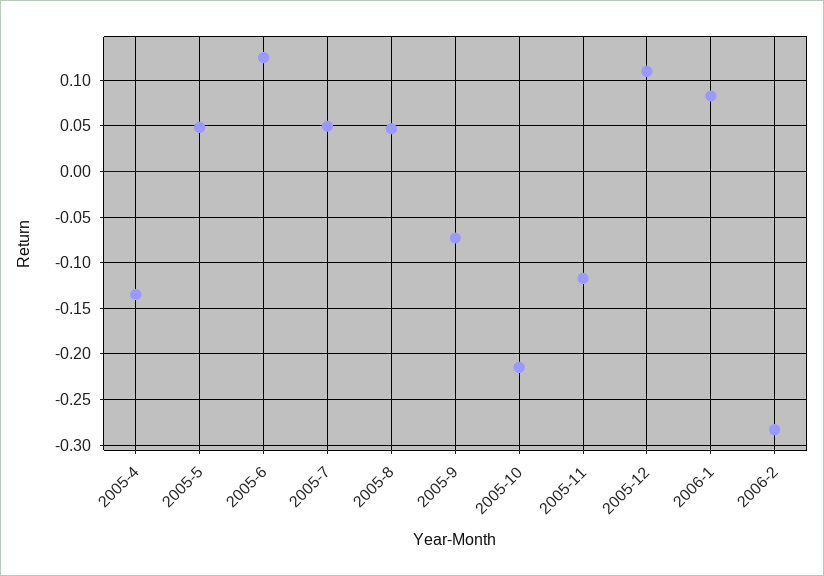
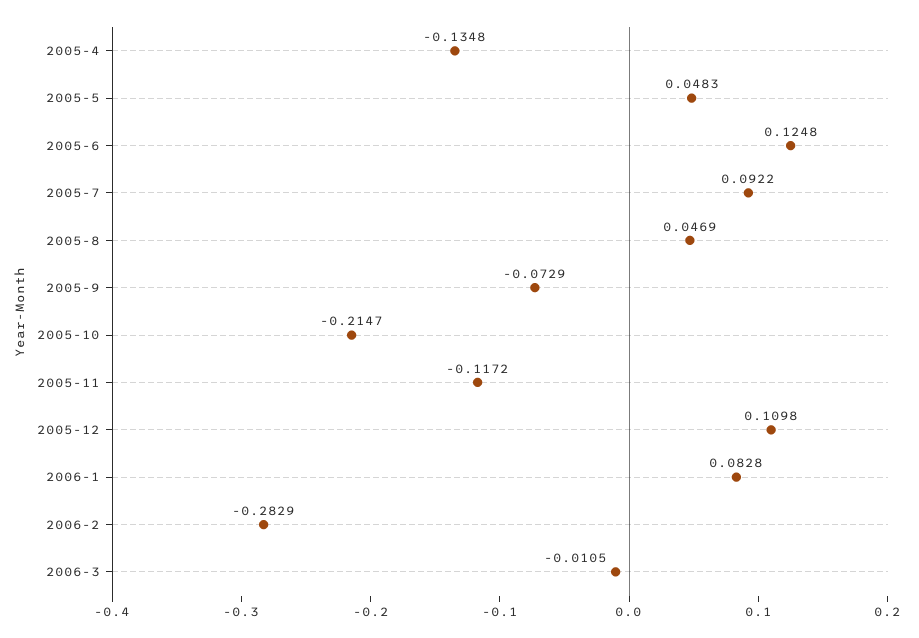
2005-7: 0.05 -> 0.0922
2006-3: none -> -0.0105

